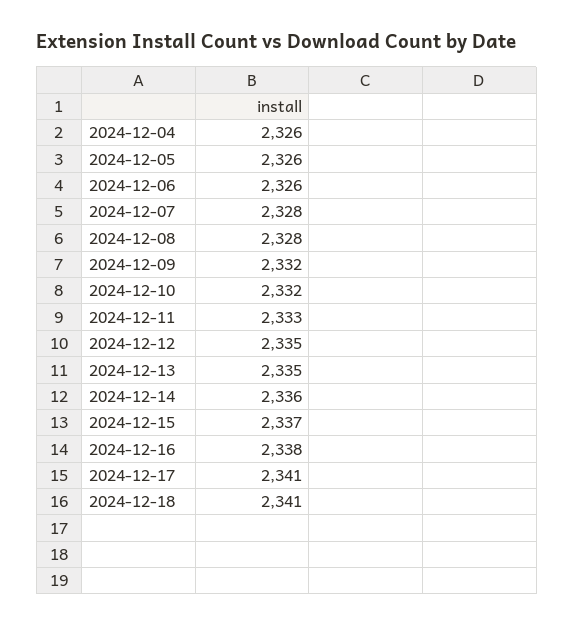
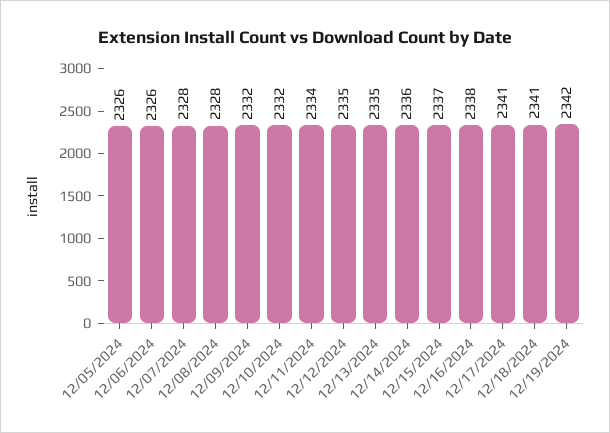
2024-12-04: 2326 -> none
2024-12-11: 2333 -> 2334
12/19/2024: none -> 2342

